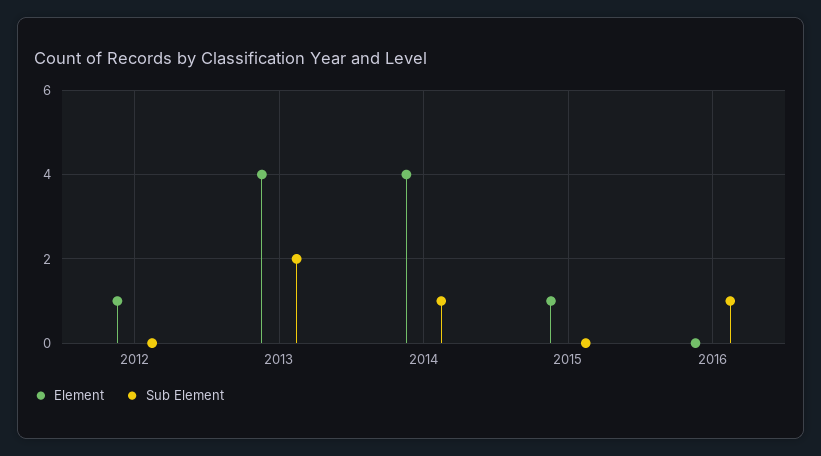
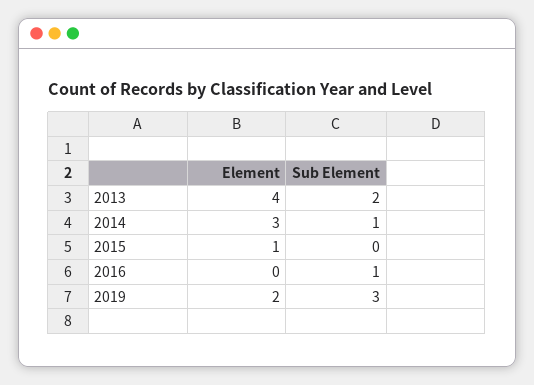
Element, 2012: 1 -> none
Sub Element, 2012: 0 -> none
Element, 2014: 4 -> 3
Element, 2019: none -> 2
Sub Element, 2019: none -> 3

